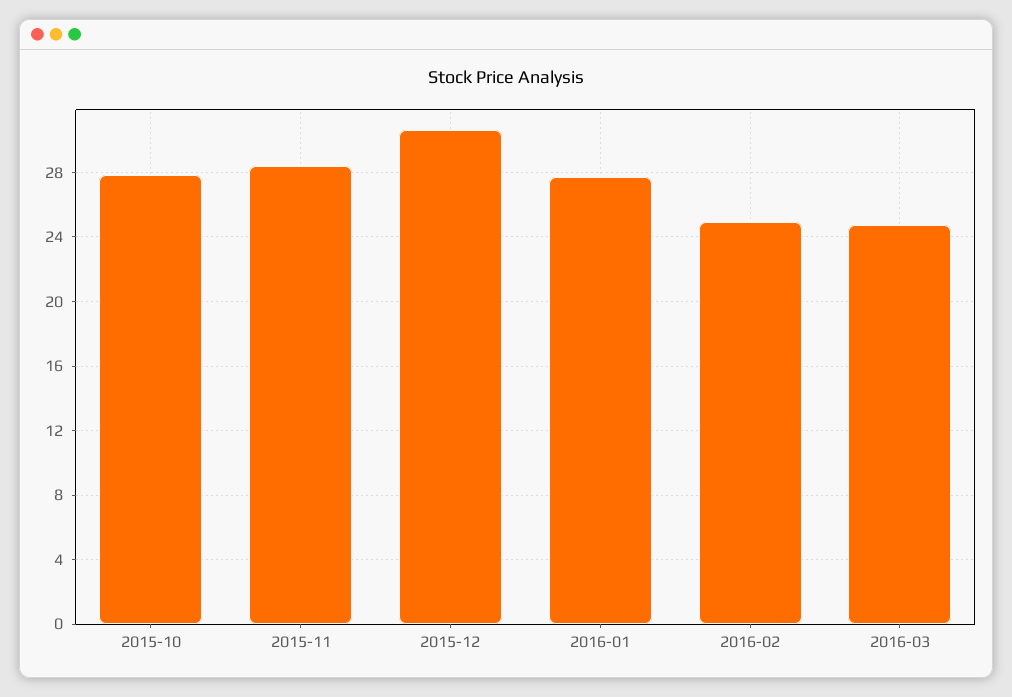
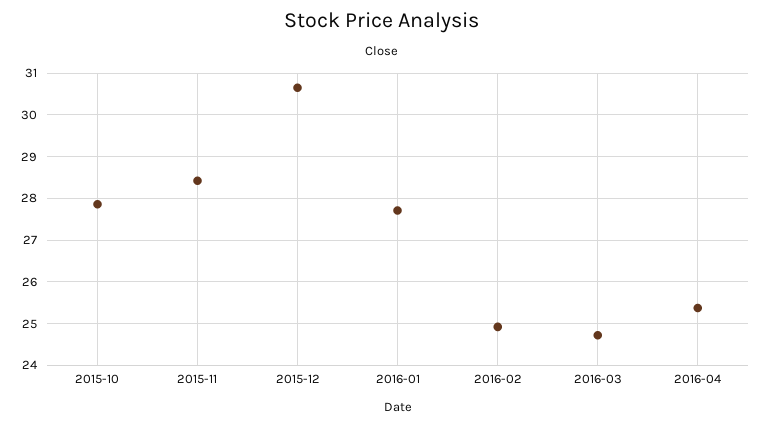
2016-04: none -> 25.4

